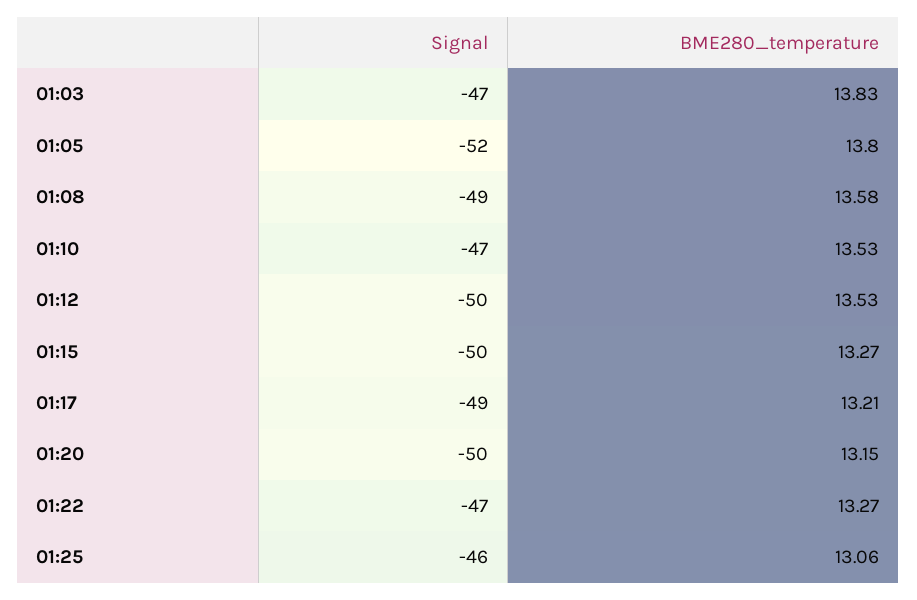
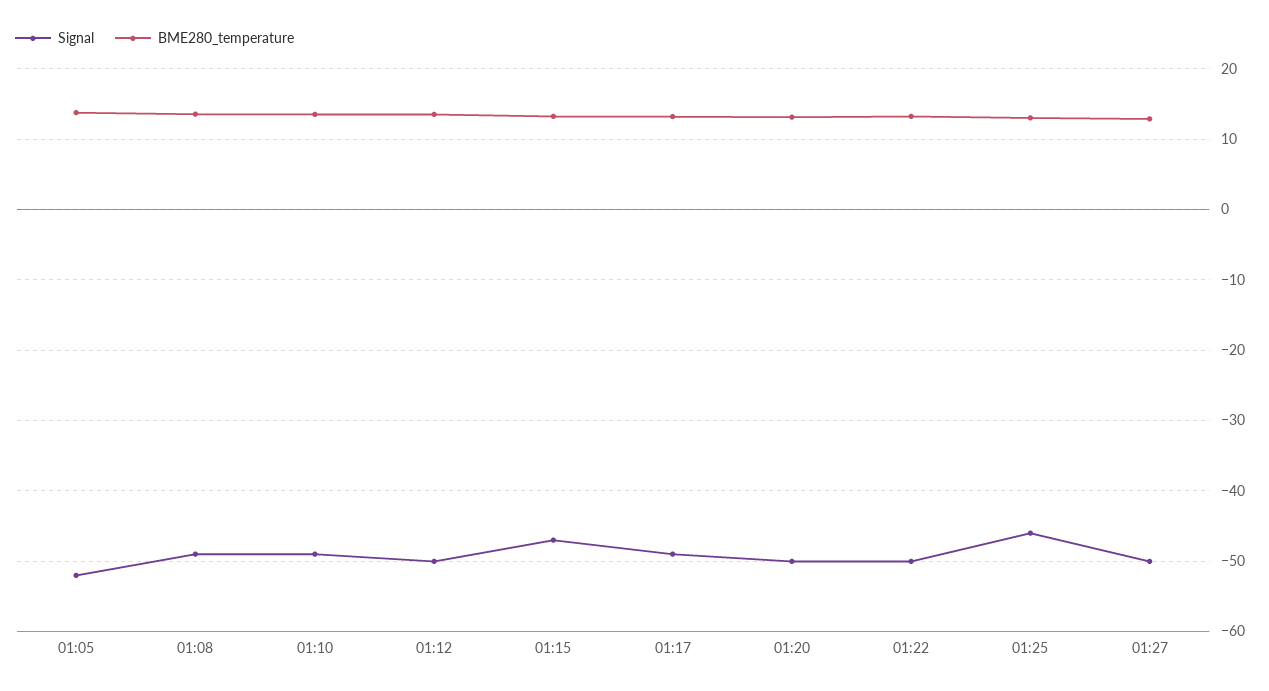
Signal, 01:03: -47 -> none
BME280_temperature, 01:03: 13.83 -> none
Signal, 01:10: -47 -> -49
Signal, 01:15: -50 -> -47
Signal, 01:22: -47 -> -50
Signal, 01:27: none -> -50
BME280_temperature, 01:27: none -> 13

